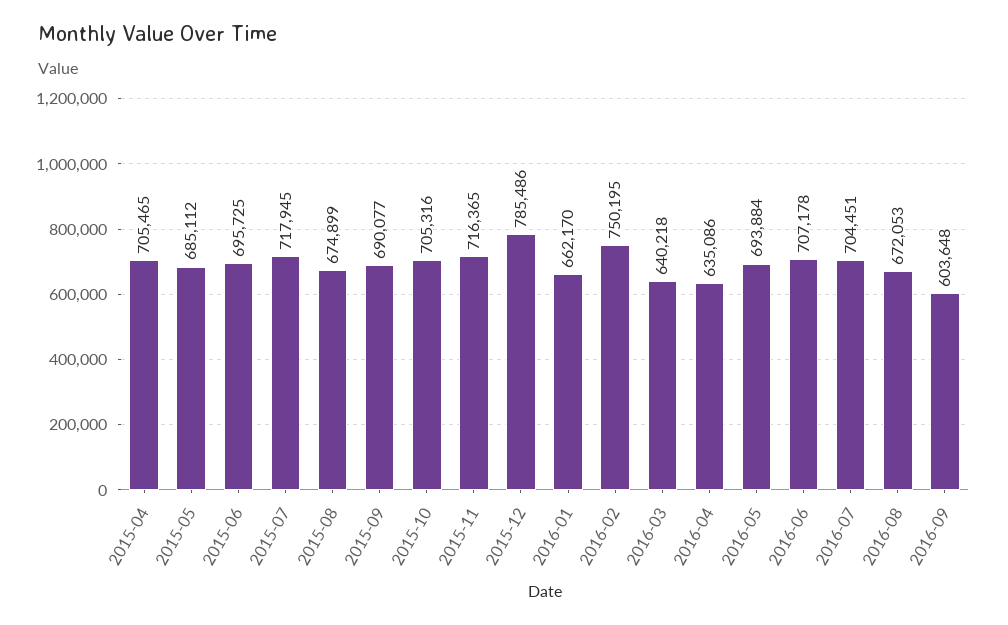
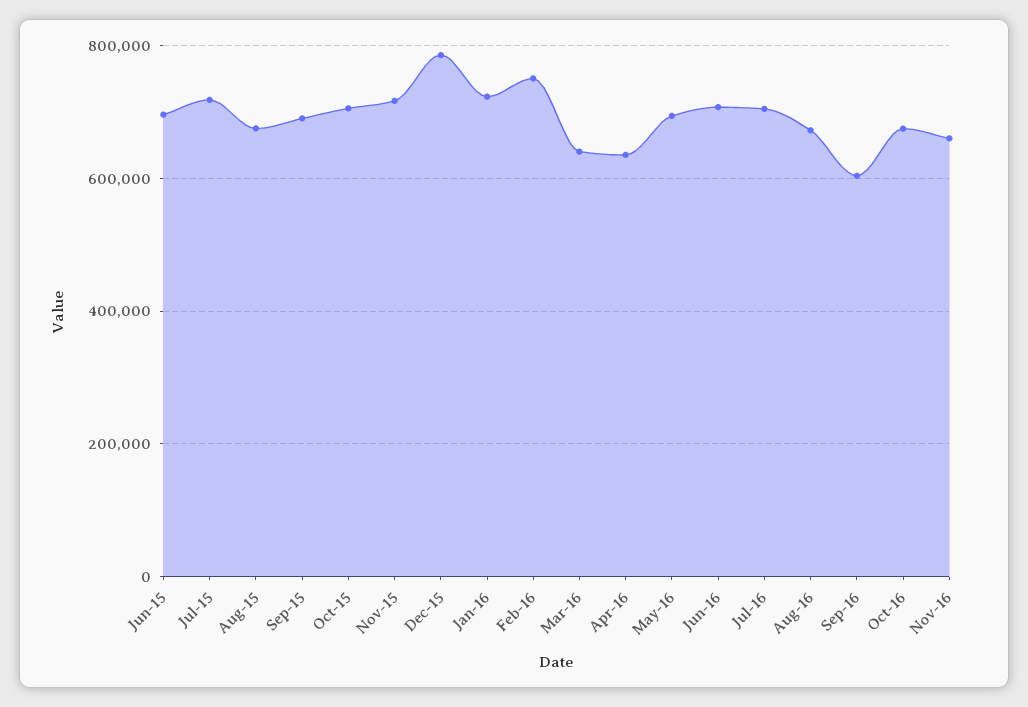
2015-04: 705465 -> none
2015-05: 685112 -> none
2016-01: 662170 -> 720000
Oct-16: none -> 680000
Nov-16: none -> 660000

